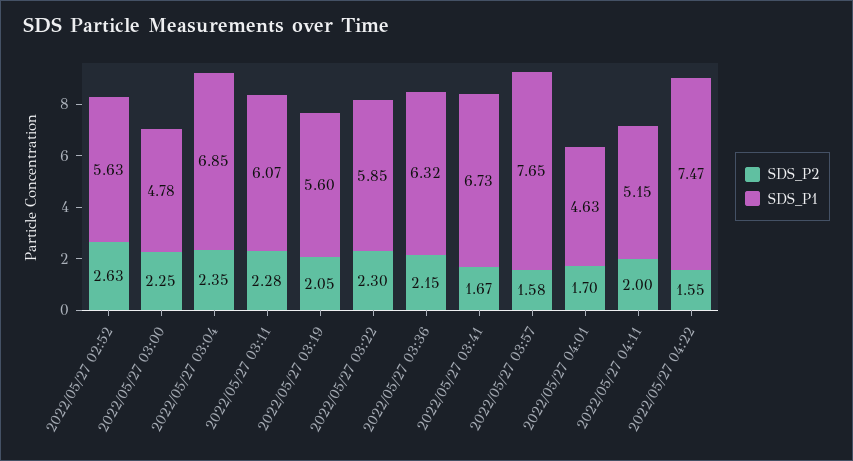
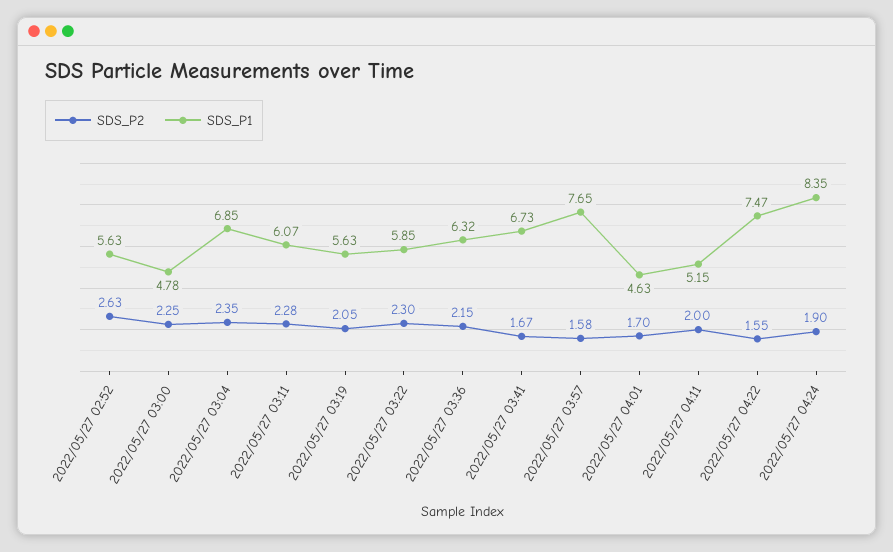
SDS_P1, 2022/05/27 03:19: 5.6 -> 5.63
SDS_P2, 2022/05/27 04:24: none -> 1.9
SDS_P1, 2022/05/27 04:24: none -> 8.35

